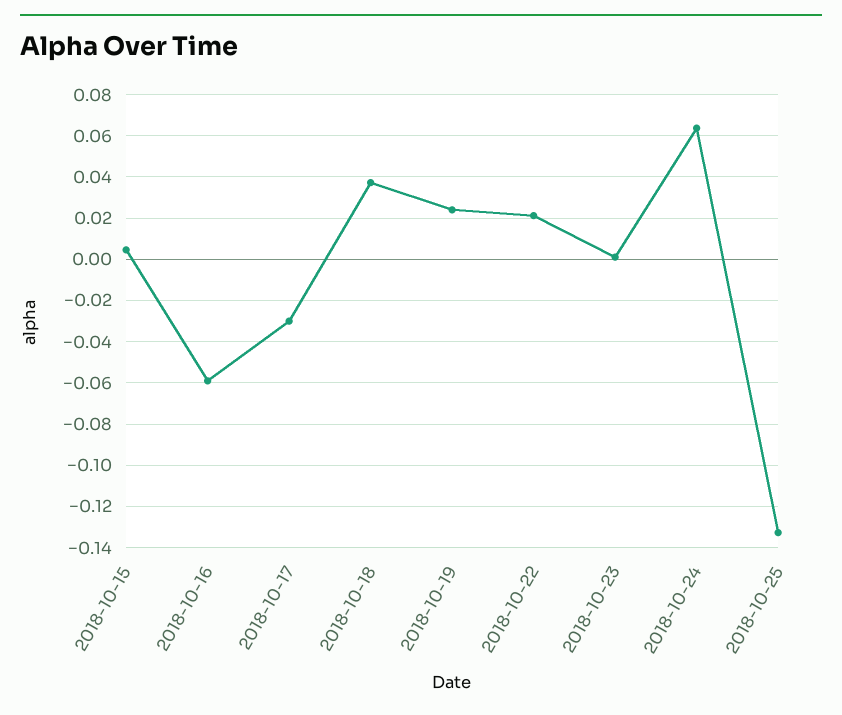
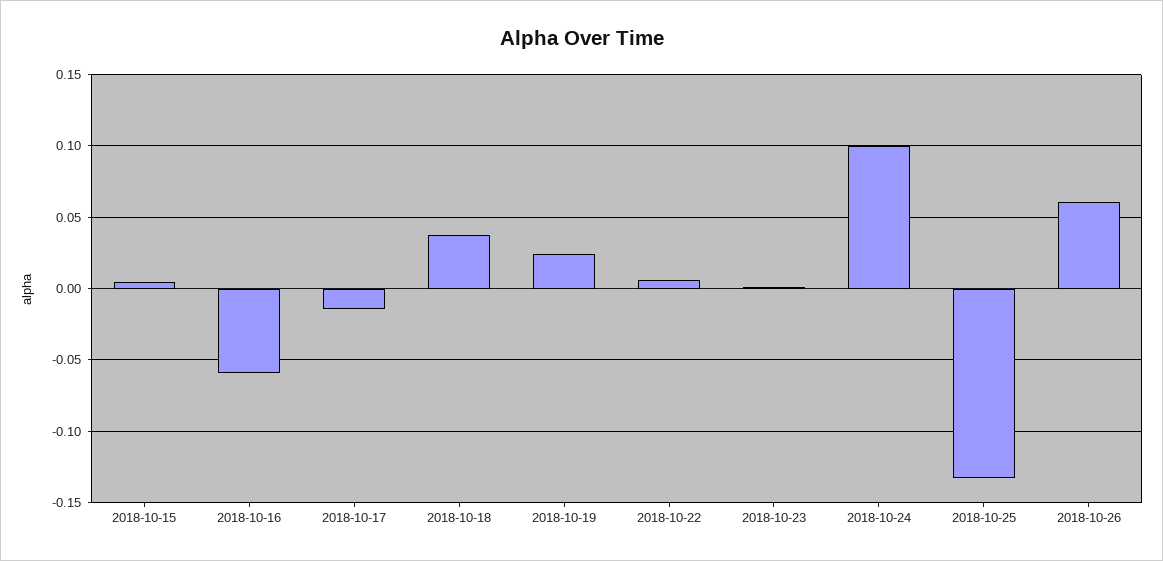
2018-10-17: -0.03 -> -0.015
2018-10-22: 0.02 -> 0.005
2018-10-24: 0.065 -> 0.1
2018-10-26: none -> 0.06

